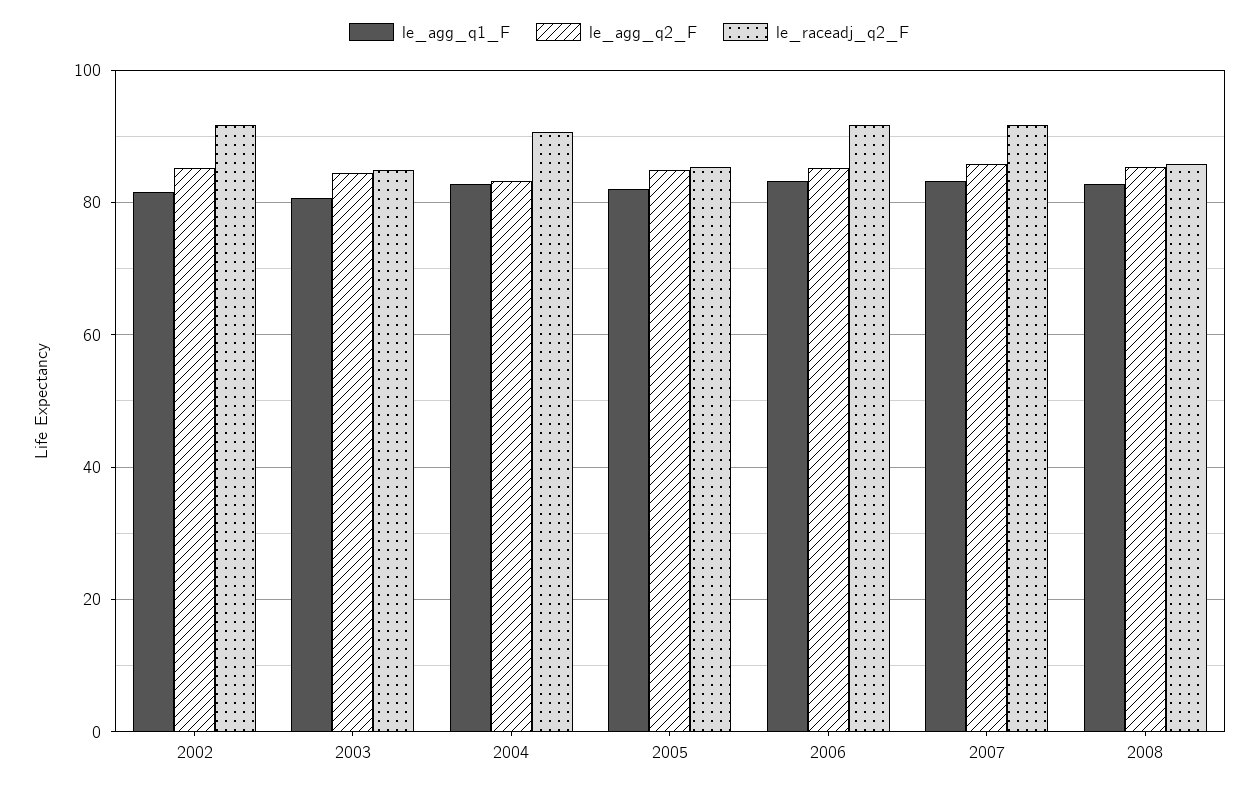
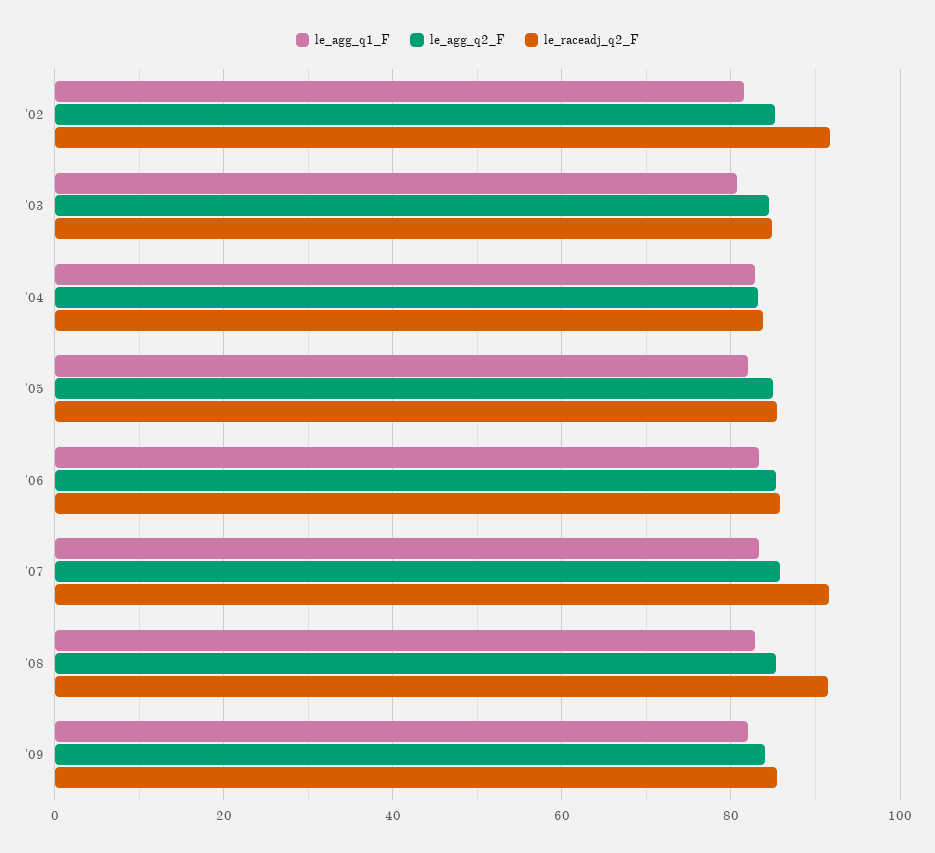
le_raceadj_q2_F, 2004: 90 -> 84
le_raceadj_q2_F, 2006: 92 -> 86
le_raceadj_q2_F, 2008: 86 -> 92
le_agg_q1_F, '09: none -> 82
le_agg_q2_F, '09: none -> 84
le_raceadj_q2_F, '09: none -> 86

